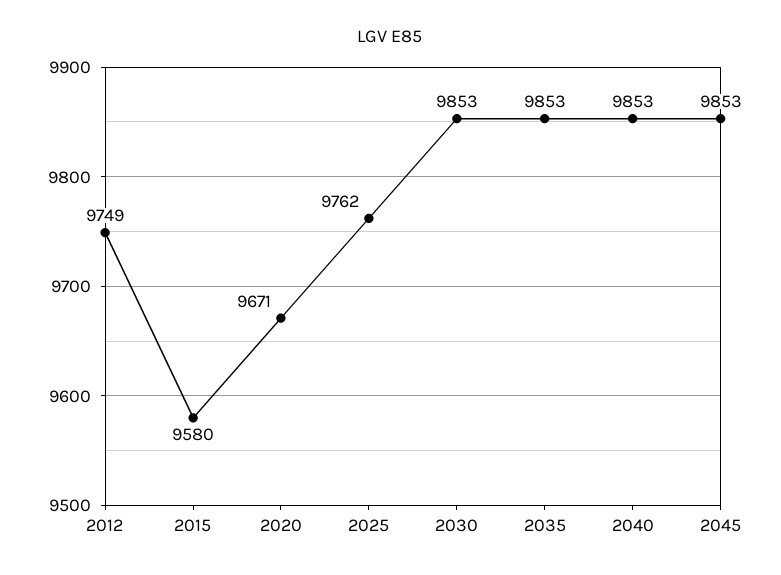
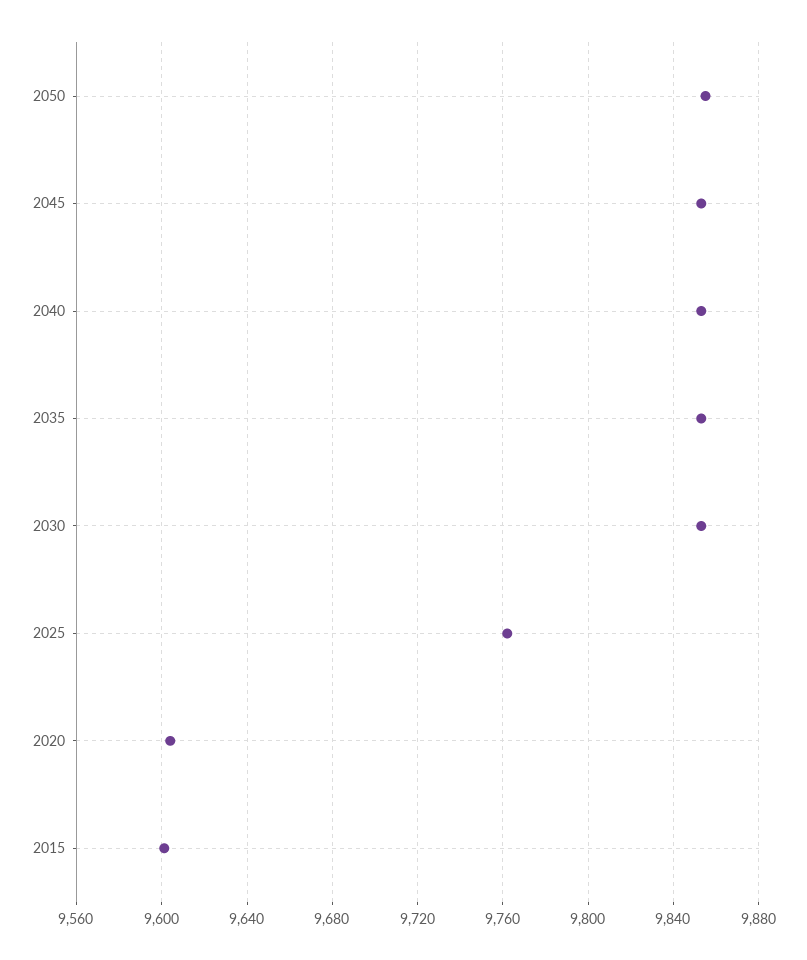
2012: 9749 -> none
2015: 9580 -> 9600
2020: 9671 -> 9605
2050: none -> 9855

